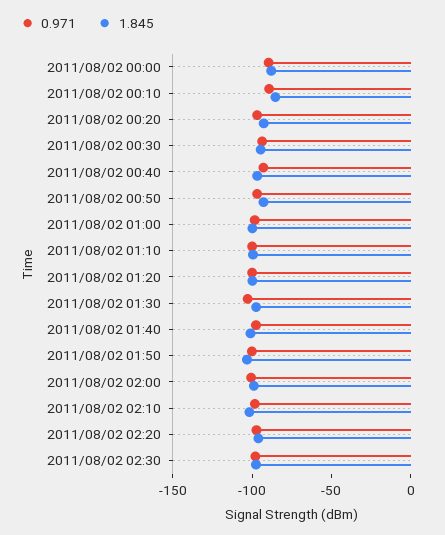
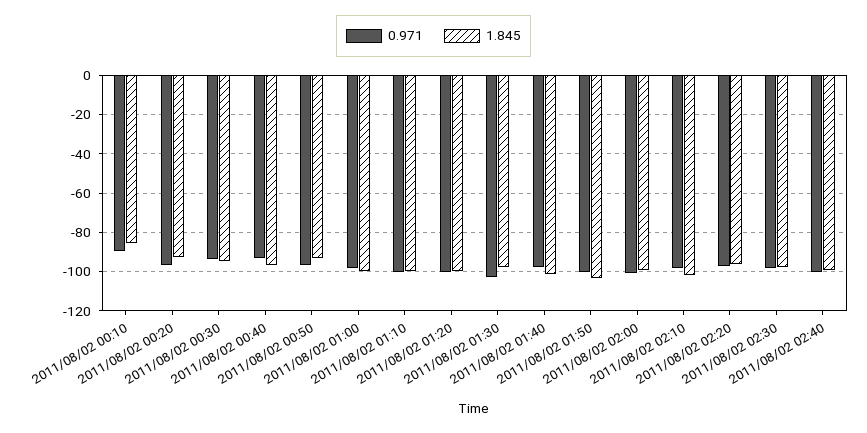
0.971, 2011/08/02 00:00: -90 -> none
1.845, 2011/08/02 00:00: -90 -> none
0.971, 2011/08/02 02:40: none -> -100
1.845, 2011/08/02 02:40: none -> -100

